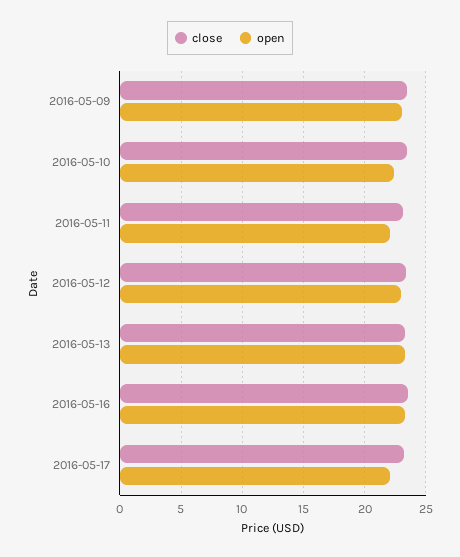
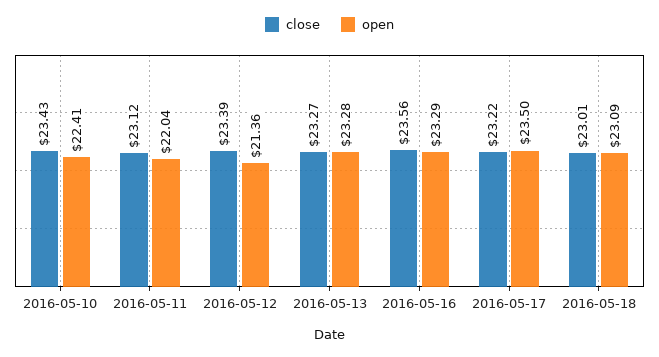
close, 2016-05-09: 23.5 -> none
open, 2016-05-09: 23 -> none
open, 2016-05-12: 23 -> 21.36
open, 2016-05-17: 22 -> 23.5
close, 2016-05-18: none -> 23.01
open, 2016-05-18: none -> 23.09

